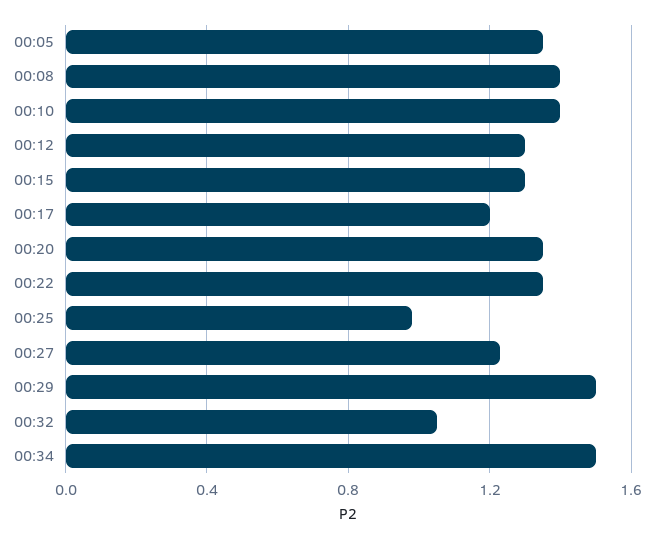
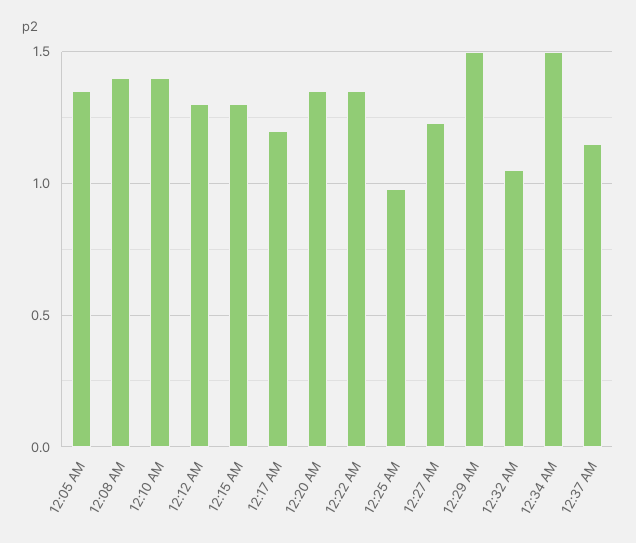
12:37 AM: none -> 1.15

